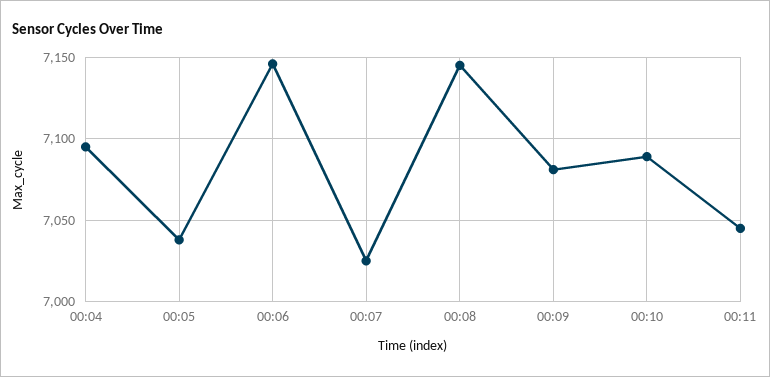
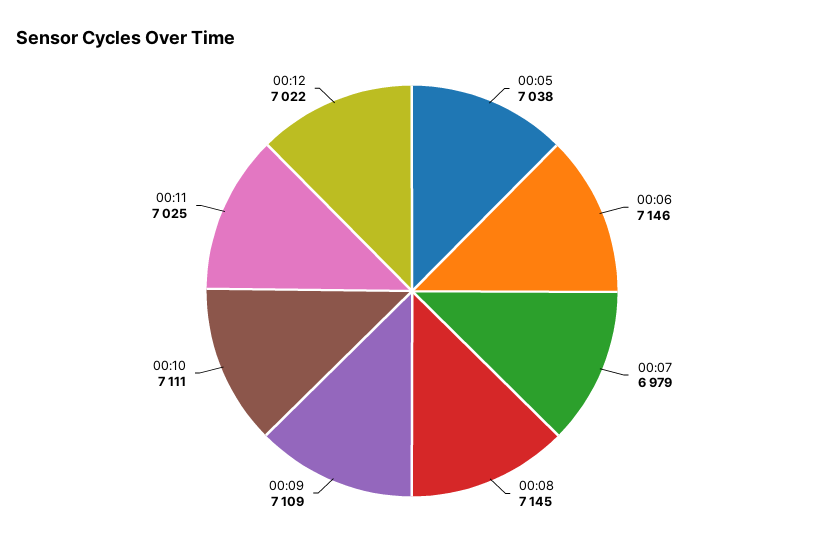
00:04: 7095 -> none
00:07: 7025 -> 6979
00:09: 7080 -> 7109
00:10: 7090 -> 7111
00:11: 7045 -> 7025
00:12: none -> 7022

